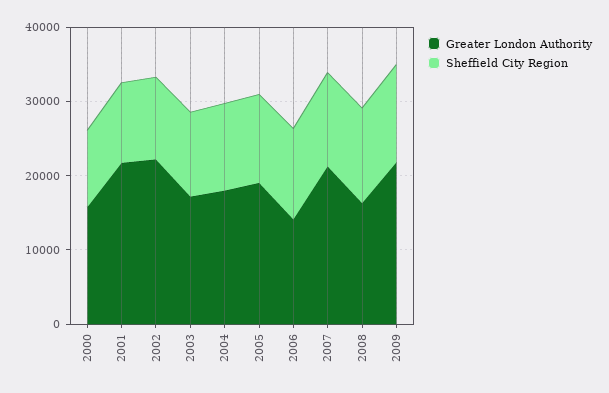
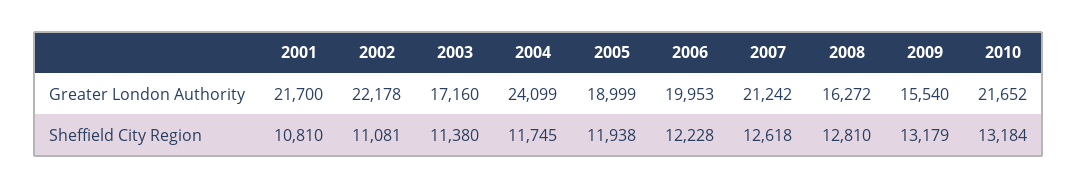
Greater London Authority, 2000: 16000 -> none
Sheffield City Region, 2000: 10000 -> none
Greater London Authority, 2004: 18000 -> 24099
Greater London Authority, 2006: 14000 -> 19953
Greater London Authority, 2009: 22000 -> 15540
Greater London Authority, 2010: none -> 21652
Sheffield City Region, 2010: none -> 13184

